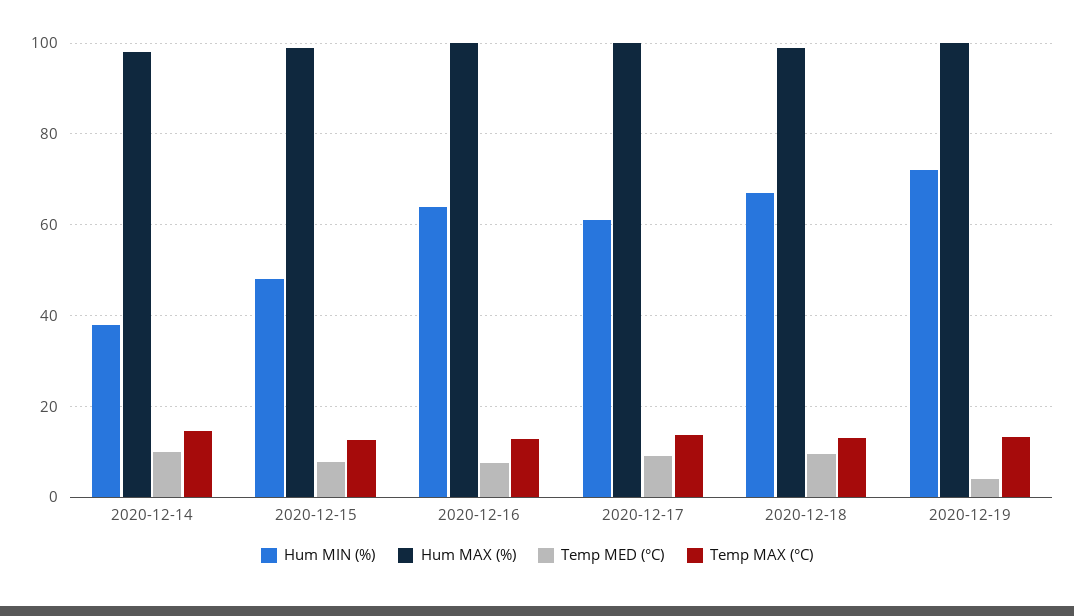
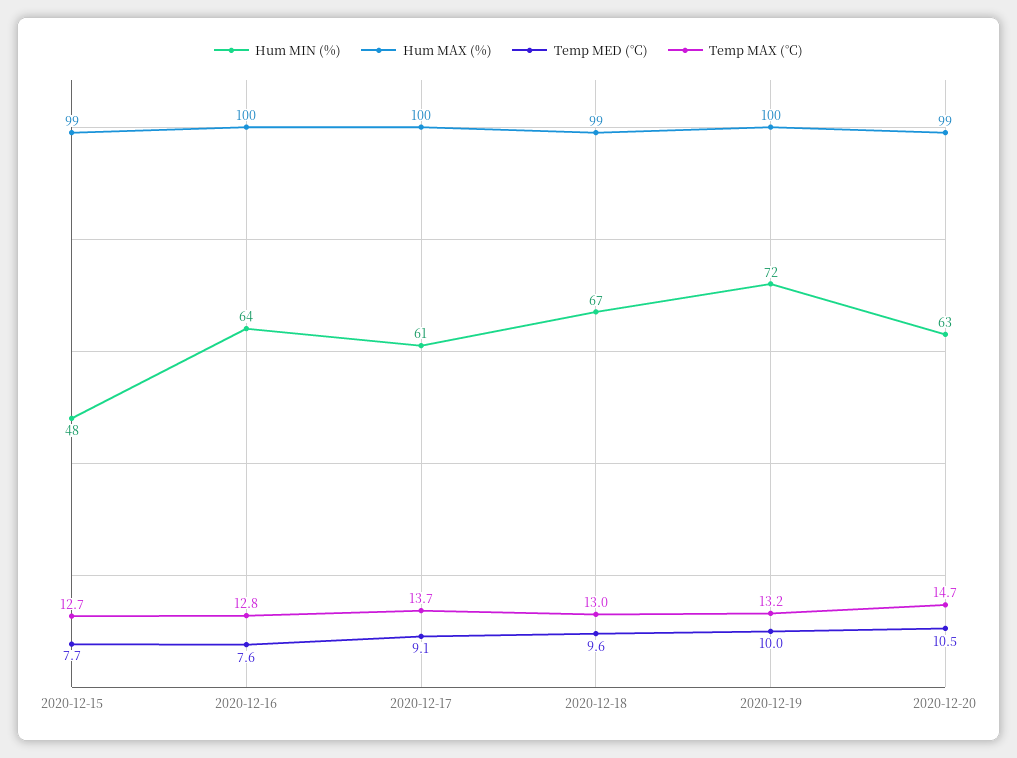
Hum MIN (%), 2020-12-14: 38 -> none
Hum MAX (%), 2020-12-14: 98 -> none
Temp MED (°C), 2020-12-14: 10 -> none
Temp MAX (°C), 2020-12-14: 14 -> none
Temp MED (°C), 2020-12-19: 4 -> 10
Hum MIN (%), 2020-12-20: none -> 63
Hum MAX (%), 2020-12-20: none -> 99
Temp MED (°C), 2020-12-20: none -> 10.5
Temp MAX (°C), 2020-12-20: none -> 14.7

